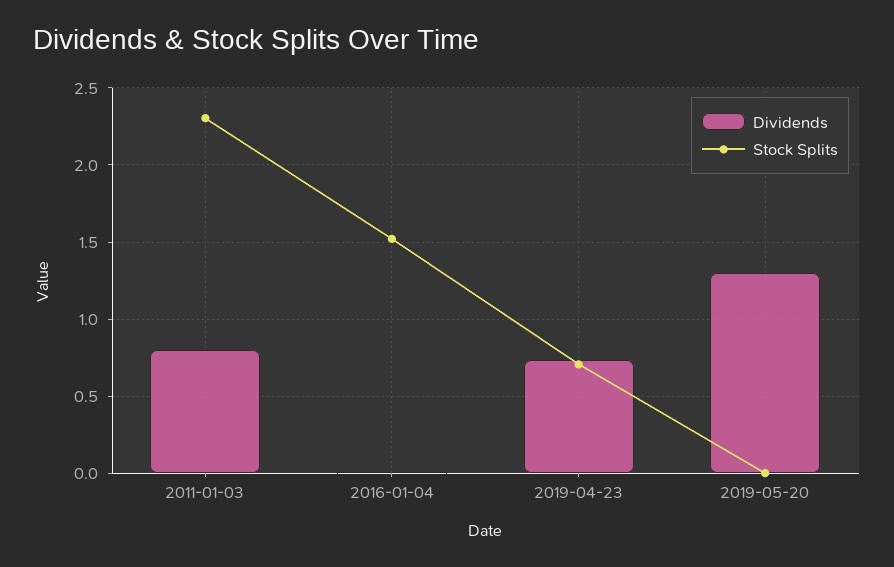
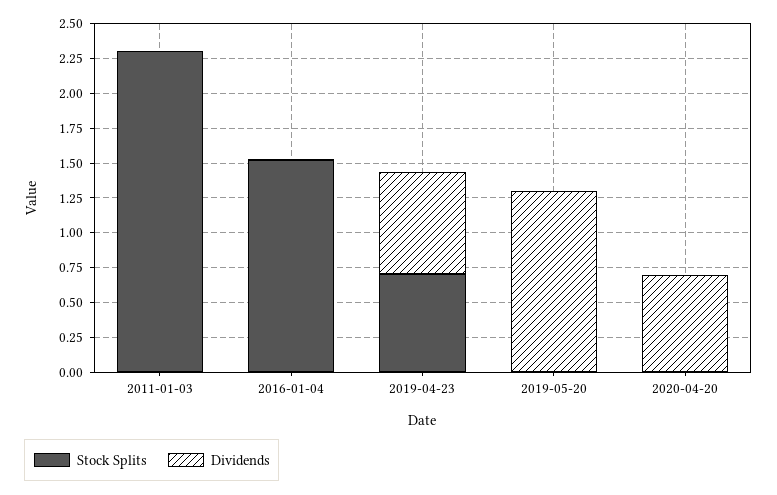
Dividends, 2011-01-03: 0.8 -> 0
Stock Splits, 2020-04-20: none -> 0
Dividends, 2020-04-20: none -> 0.75

